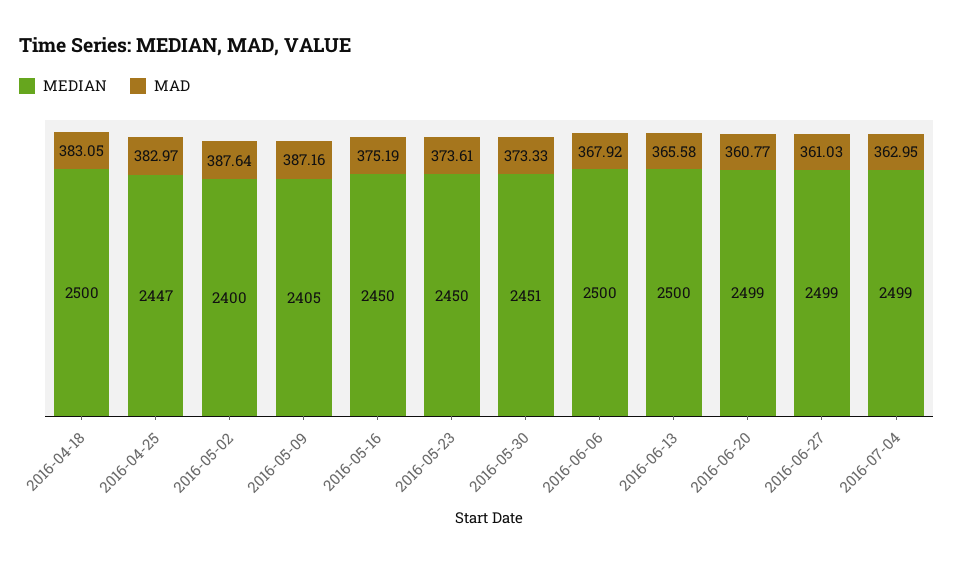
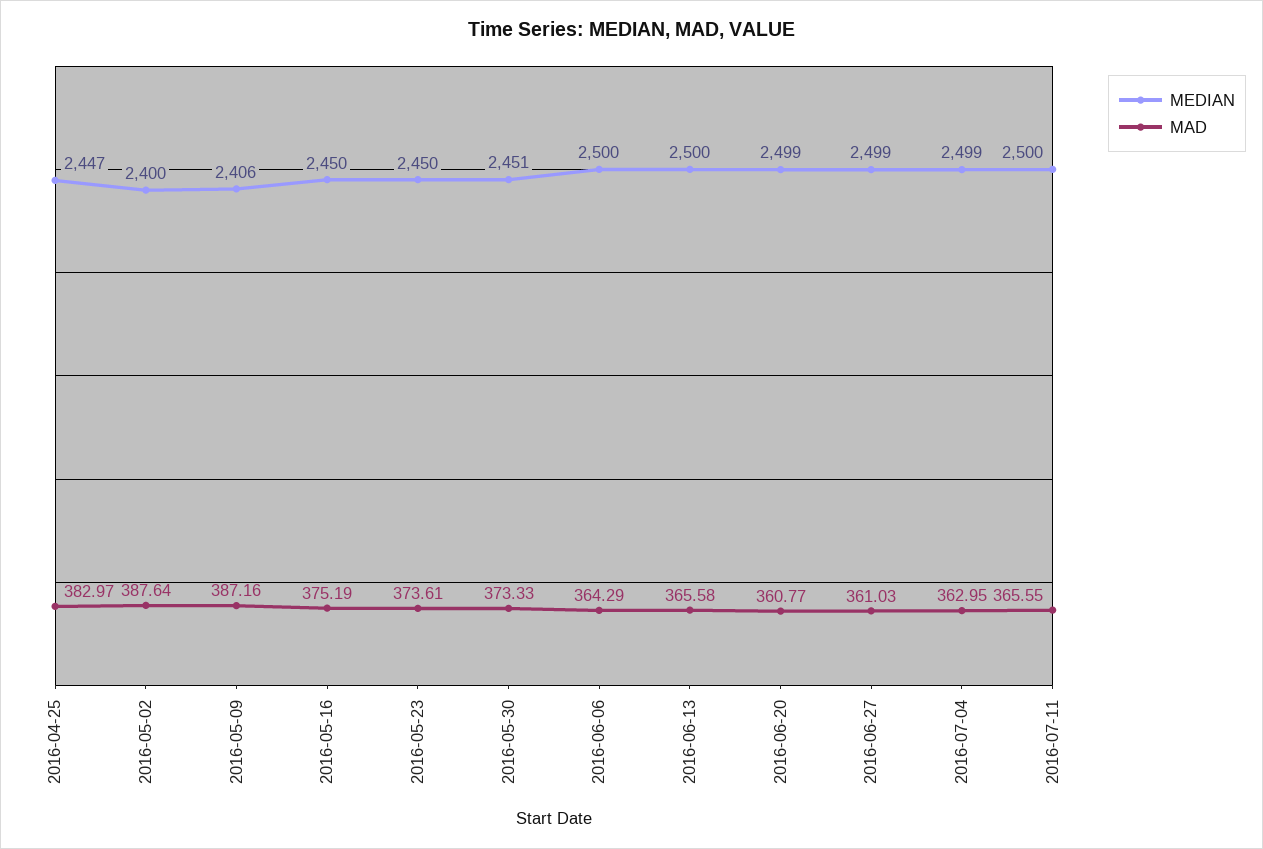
MEDIAN, 2016-04-18: 2500 -> none
MAD, 2016-04-18: 383.05 -> none
MEDIAN, 2016-05-09: 2405 -> 2406
MAD, 2016-06-06: 367.92 -> 364.29
MEDIAN, 2016-07-11: none -> 2500
MAD, 2016-07-11: none -> 365.55

